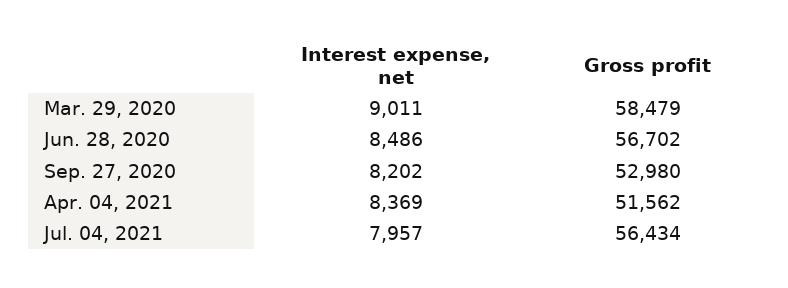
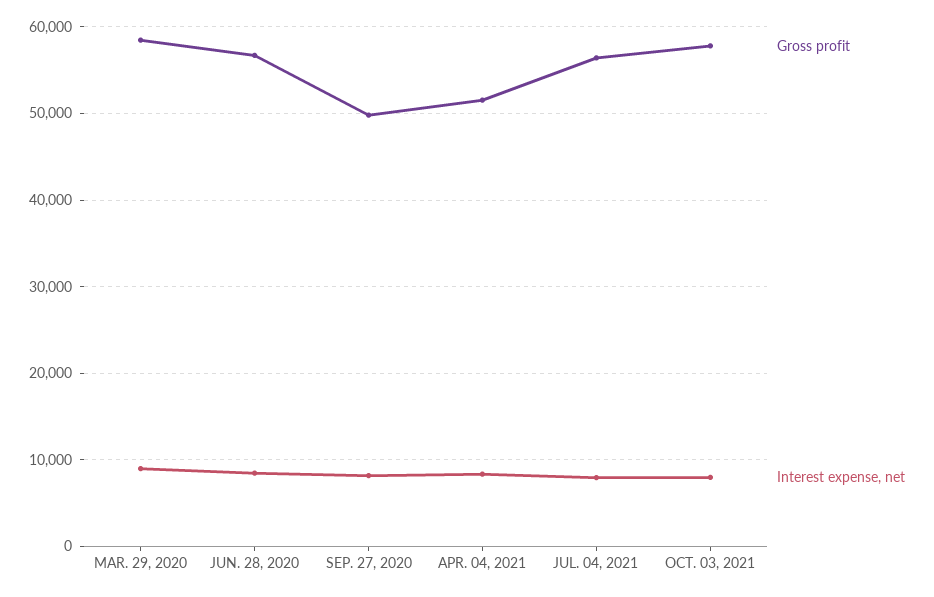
Gross profit, Sep. 27, 2020: 52980 -> 50000
Gross profit, OCT. 03, 2021: none -> 58000
Interest expense, net, OCT. 03, 2021: none -> 8000

